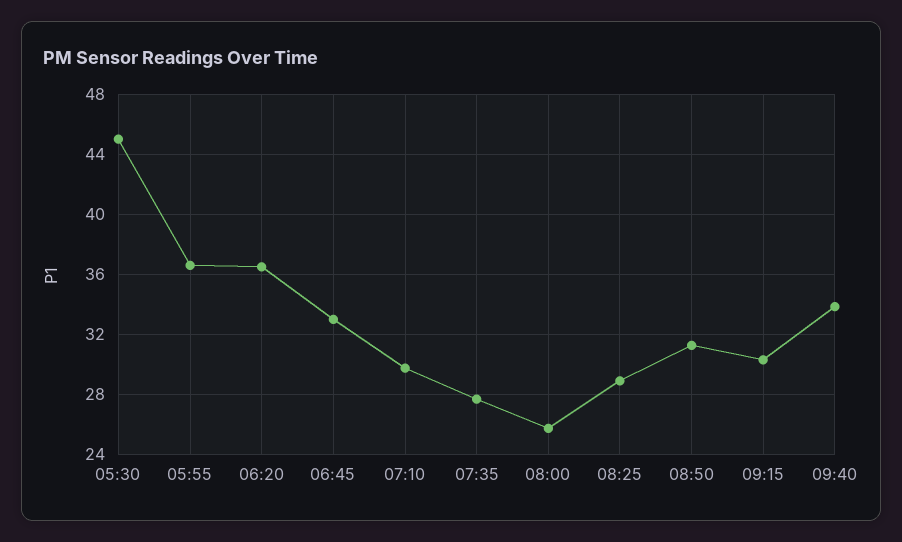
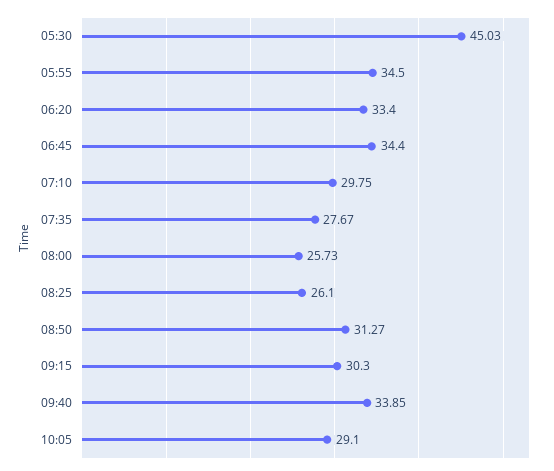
05:55: 36.5 -> 34.5
06:20: 36.5 -> 33.4
06:45: 33 -> 34.4
08:25: 29 -> 26.1
10:05: none -> 29.1

